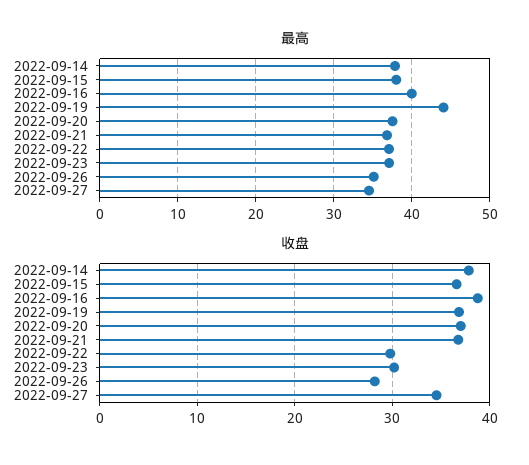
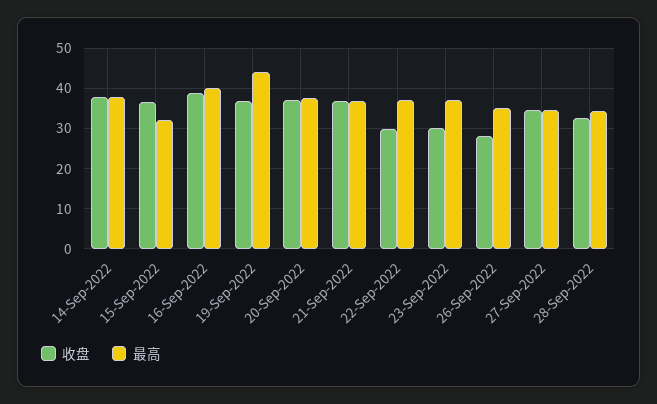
最高, 2022-09-15: 38 -> 32
收盘, 28-Sep-2022: none -> 32
最高, 28-Sep-2022: none -> 34

